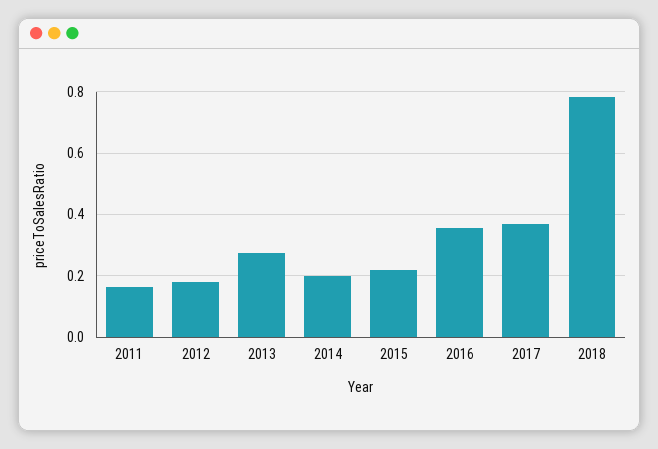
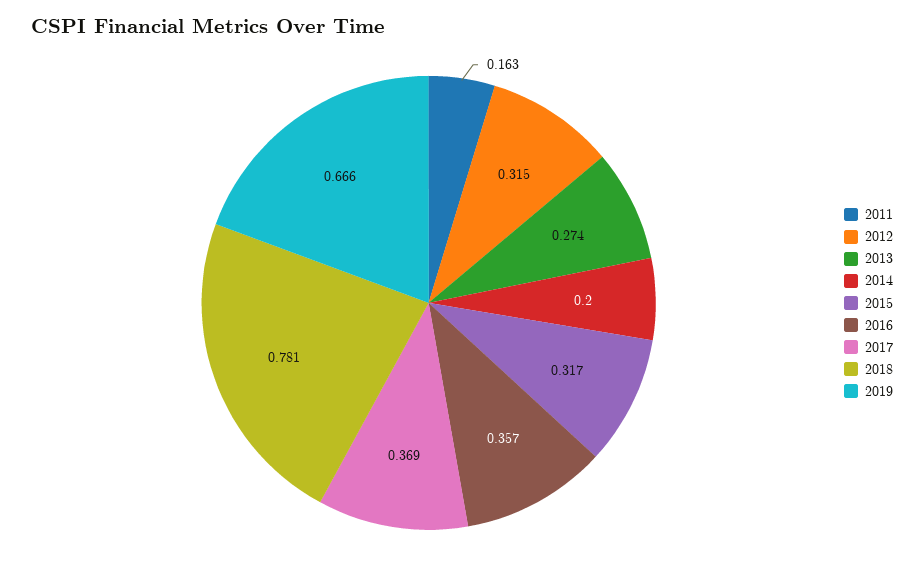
2012: 0.18 -> 0.315
2015: 0.22 -> 0.317
2019: none -> 0.666

